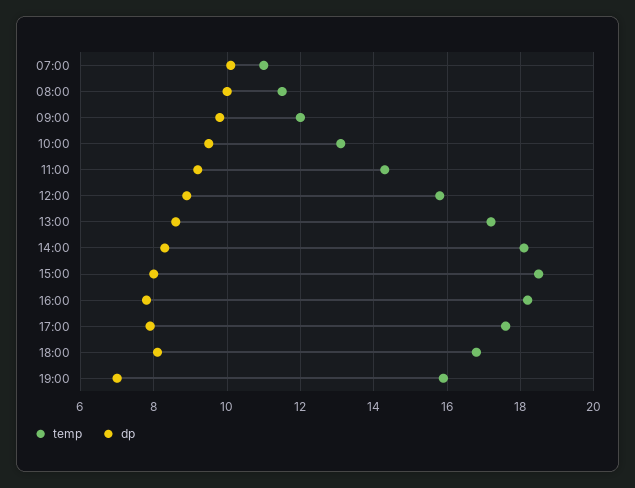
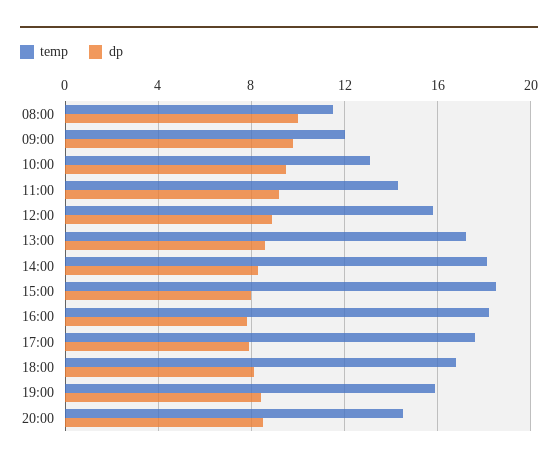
temp, 07:00: 11 -> none
dp, 07:00: 10 -> none
dp, 19:00: 7 -> 8.5
temp, 20:00: none -> 14.5
dp, 20:00: none -> 8.5

